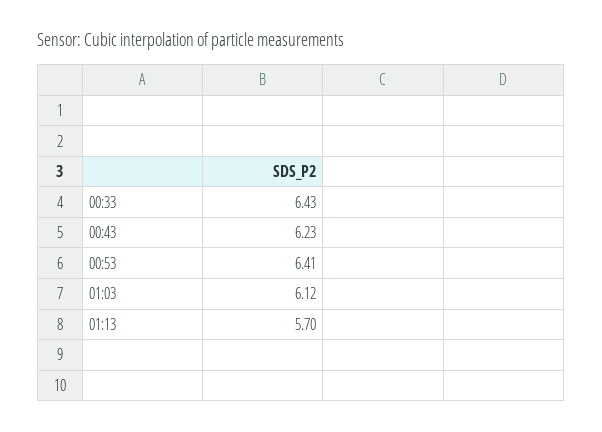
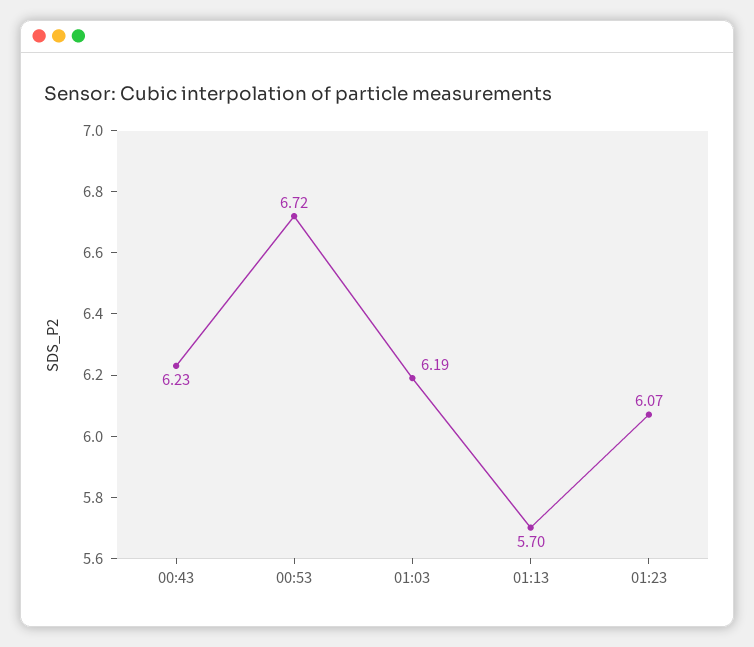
00:33: 6.43 -> none
00:53: 6.41 -> 6.72
01:03: 6.12 -> 6.19
01:23: none -> 6.07

